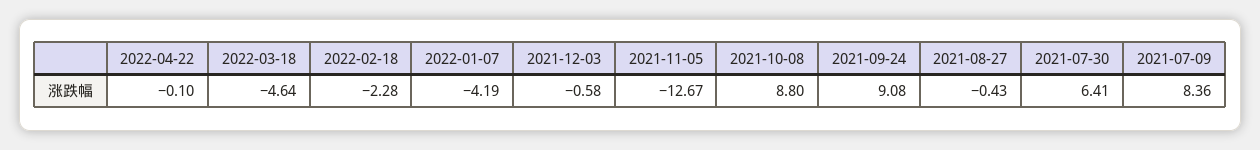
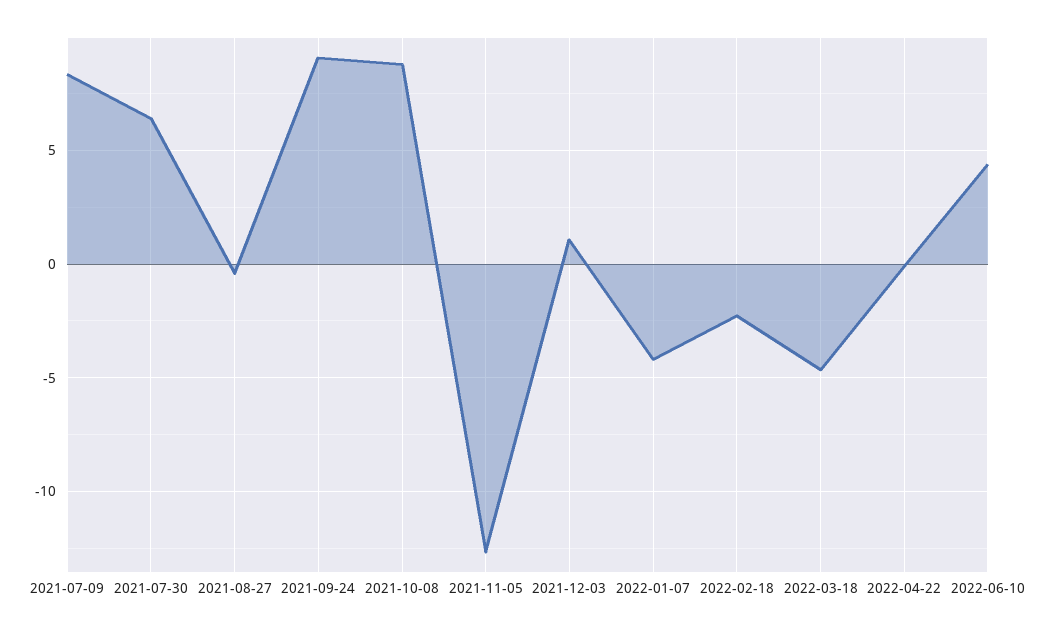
2021-12-03: -0.58 -> 1
2022-06-10: none -> 4.5

